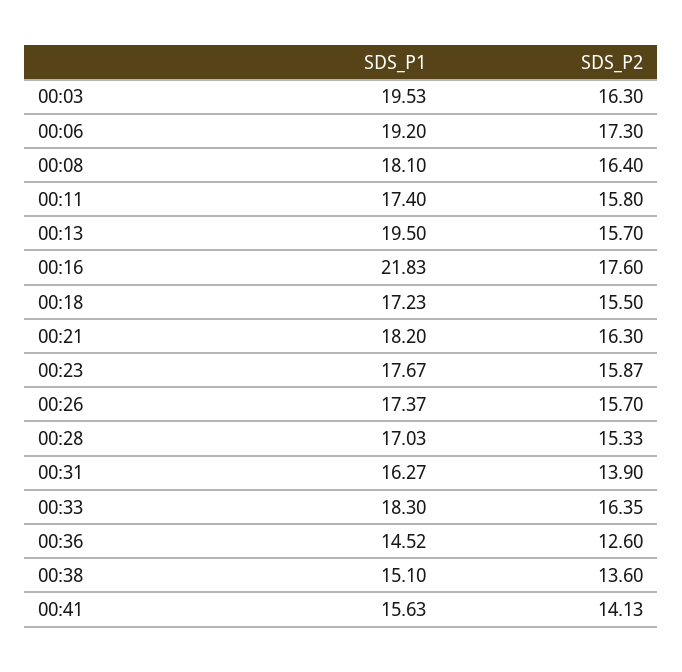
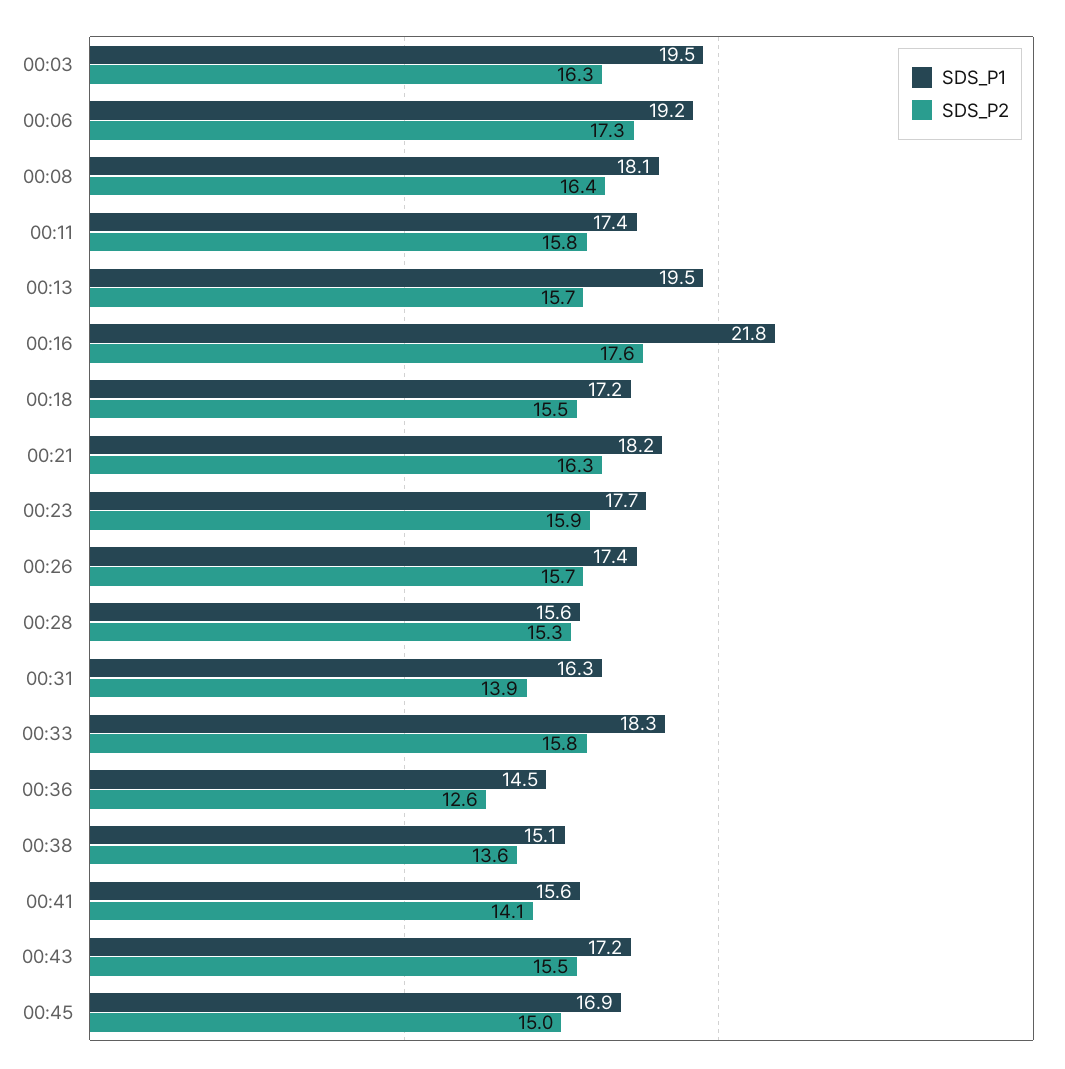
SDS_P1, 00:28: 17.03 -> 15.6
SDS_P2, 00:33: 16.35 -> 15.8
SDS_P1, 00:43: none -> 17.2
SDS_P2, 00:43: none -> 15.5
SDS_P1, 00:45: none -> 16.9
SDS_P2, 00:45: none -> 15

